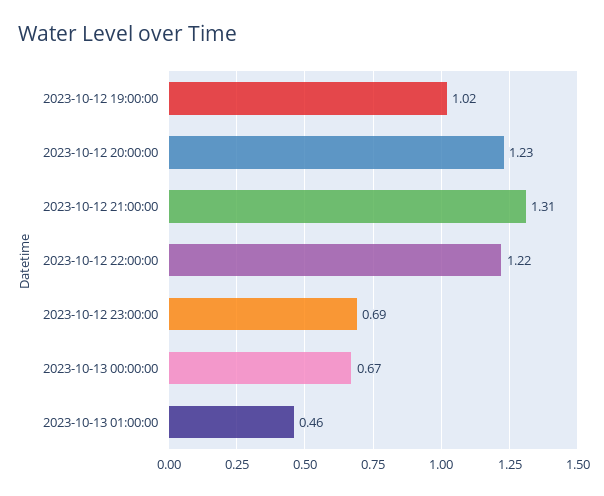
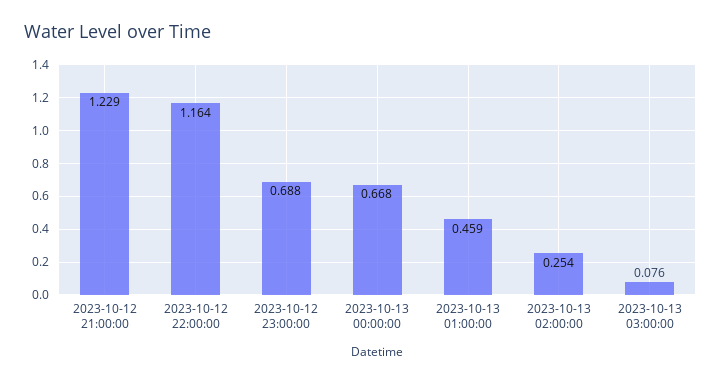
2023-10-12 19:00:00: 1.02 -> none
2023-10-12 20:00:00: 1.23 -> none
2023-10-12 21:00:00: 1.31 -> 1.229
2023-10-12 22:00:00: 1.22 -> 1.164
2023-10-13 02:00:00: none -> 0.254
2023-10-13 03:00:00: none -> 0.076

